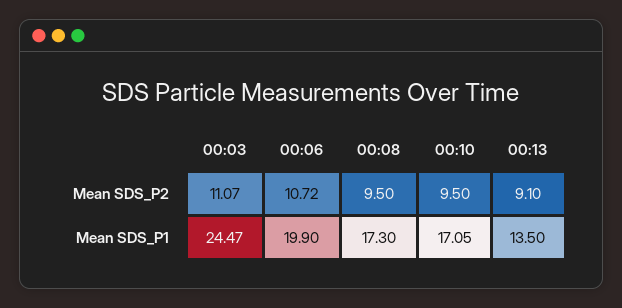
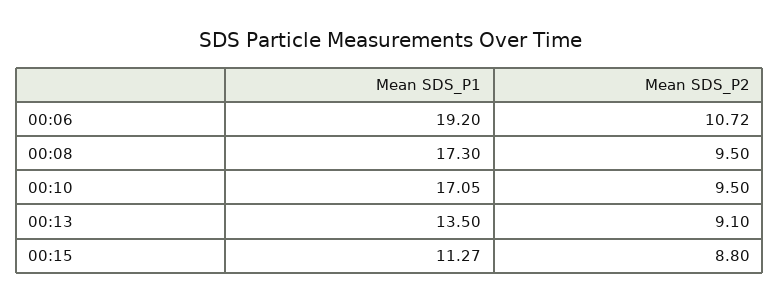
00:03, Mean SDS_P2: 11.07 -> none
00:03, Mean SDS_P1: 24.47 -> none
00:06, Mean SDS_P1: 19.9 -> 19.2
00:15, Mean SDS_P1: none -> 11.27
00:15, Mean SDS_P2: none -> 8.8

